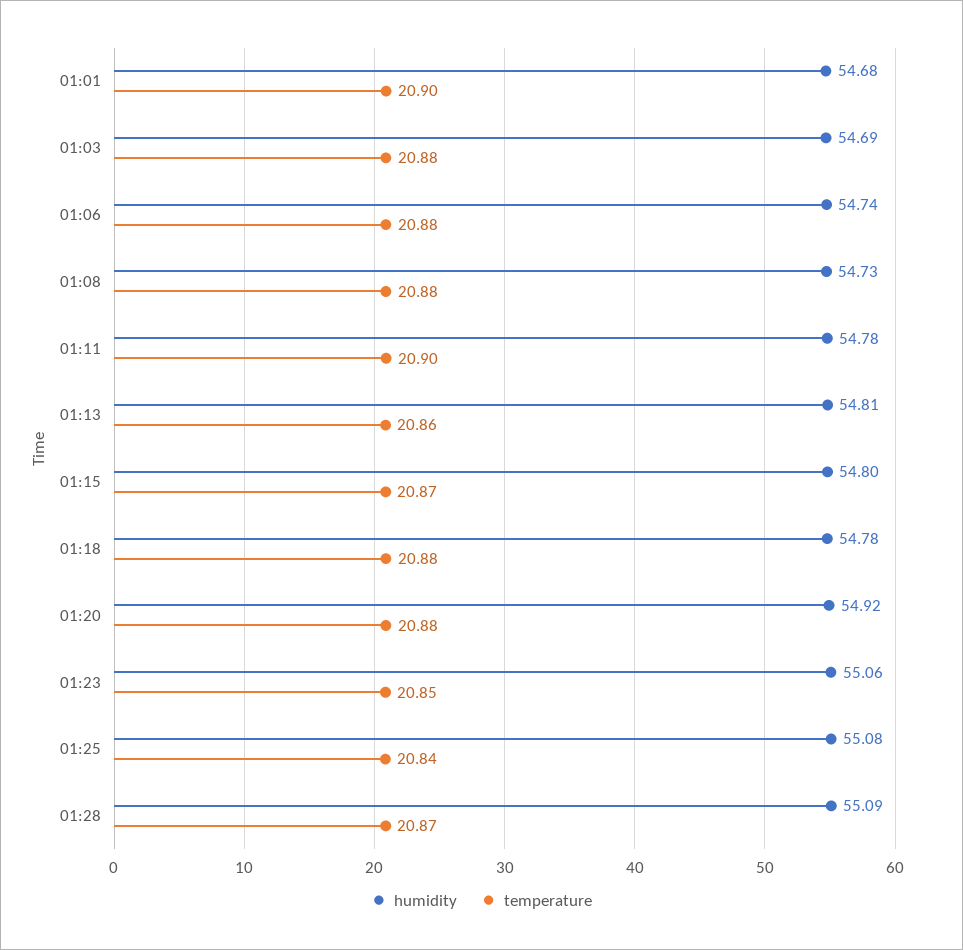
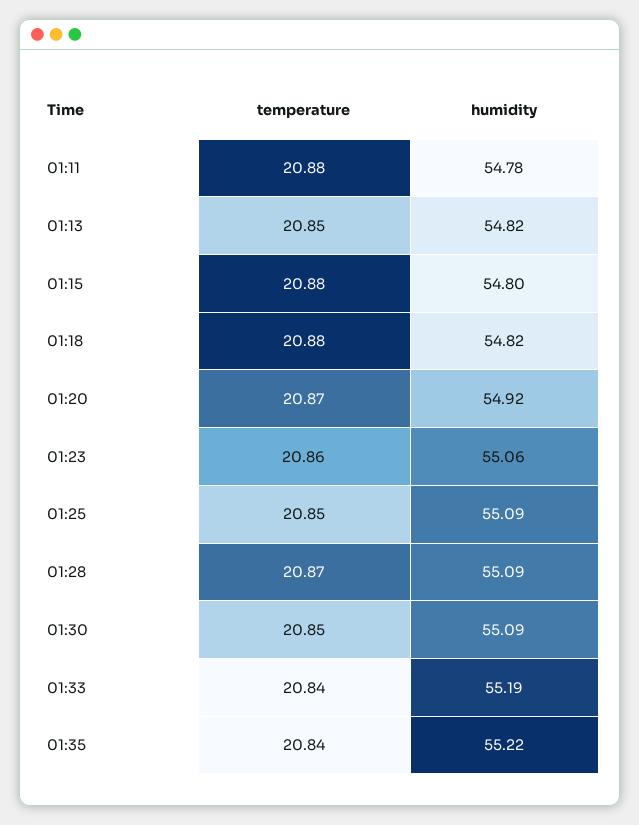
humidity, 01:01: 54.68 -> none
temperature, 01:01: 20.9 -> none
humidity, 01:03: 54.69 -> none
temperature, 01:03: 20.88 -> none
humidity, 01:06: 54.74 -> none
temperature, 01:06: 20.88 -> none
humidity, 01:08: 54.73 -> none
temperature, 01:08: 20.88 -> none
temperature, 01:11: 20.9 -> 20.88
humidity, 01:13: 54.81 -> 54.82
temperature, 01:13: 20.86 -> 20.85
temperature, 01:15: 20.87 -> 20.88
humidity, 01:18: 54.78 -> 54.82
temperature, 01:20: 20.88 -> 20.87
temperature, 01:23: 20.85 -> 20.86
humidity, 01:25: 55.08 -> 55.09
temperature, 01:25: 20.84 -> 20.85
temperature, 01:30: none -> 20.85
humidity, 01:30: none -> 55.09
temperature, 01:33: none -> 20.84
humidity, 01:33: none -> 55.19
temperature, 01:35: none -> 20.84
humidity, 01:35: none -> 55.22

